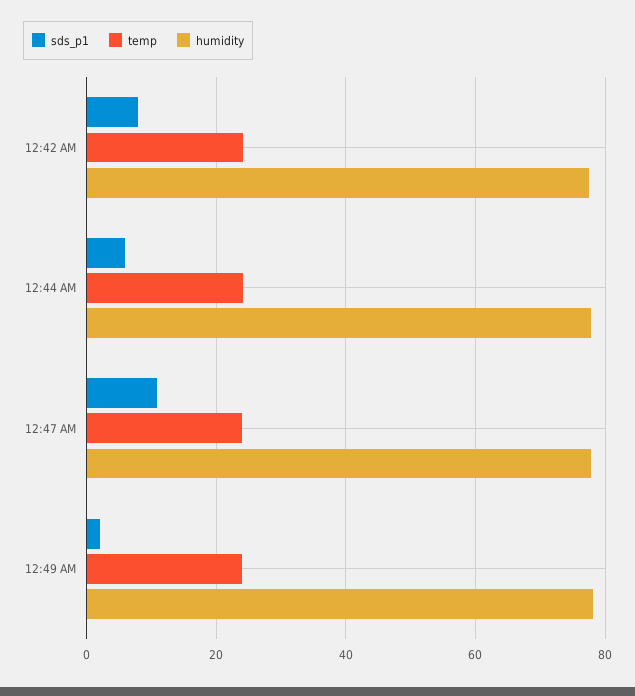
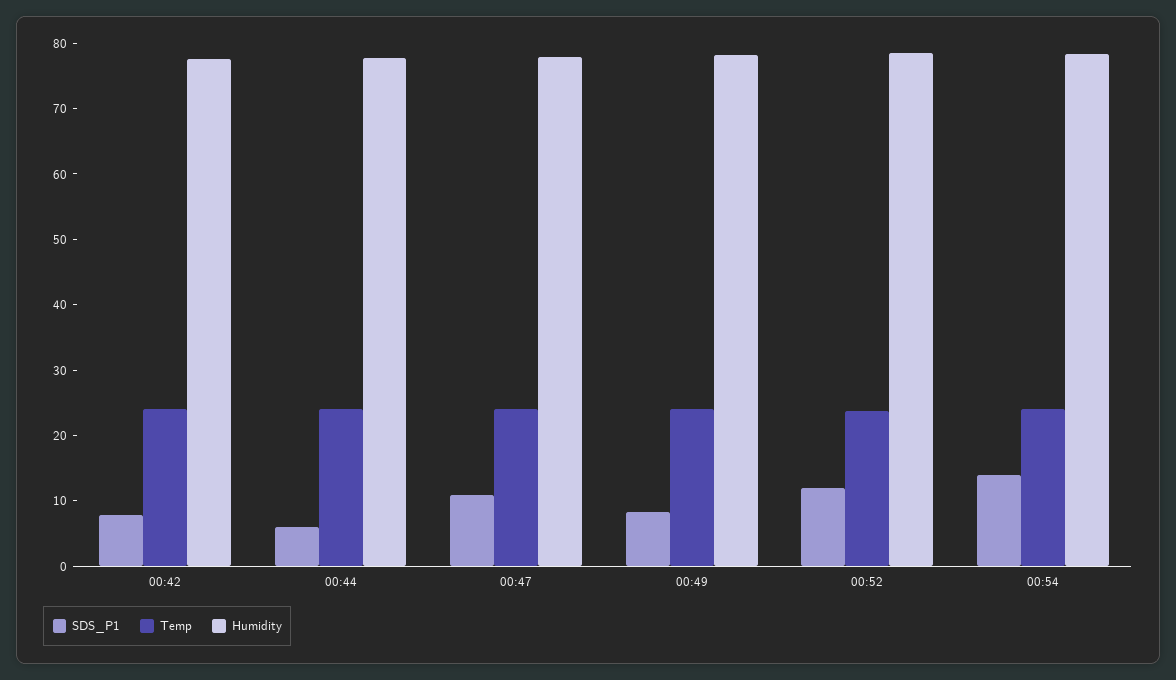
sds_p1, 12:49 AM: 2 -> 8
sds_p1, 00:52: none -> 12
temp, 00:52: none -> 24
humidity, 00:52: none -> 78
sds_p1, 00:54: none -> 14
temp, 00:54: none -> 24
humidity, 00:54: none -> 78

